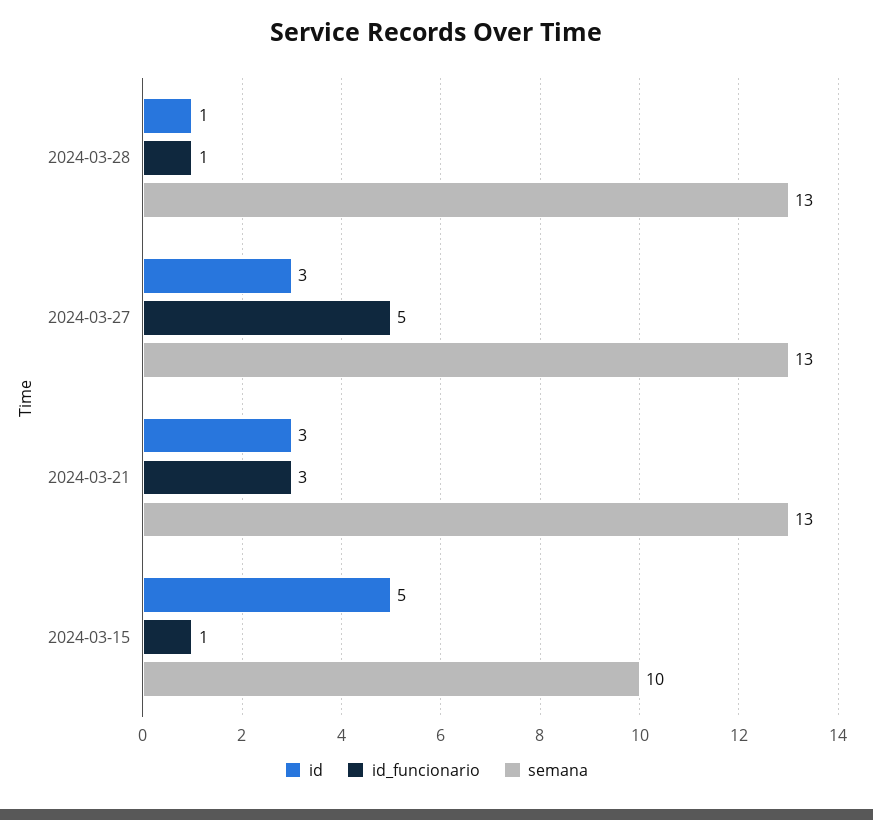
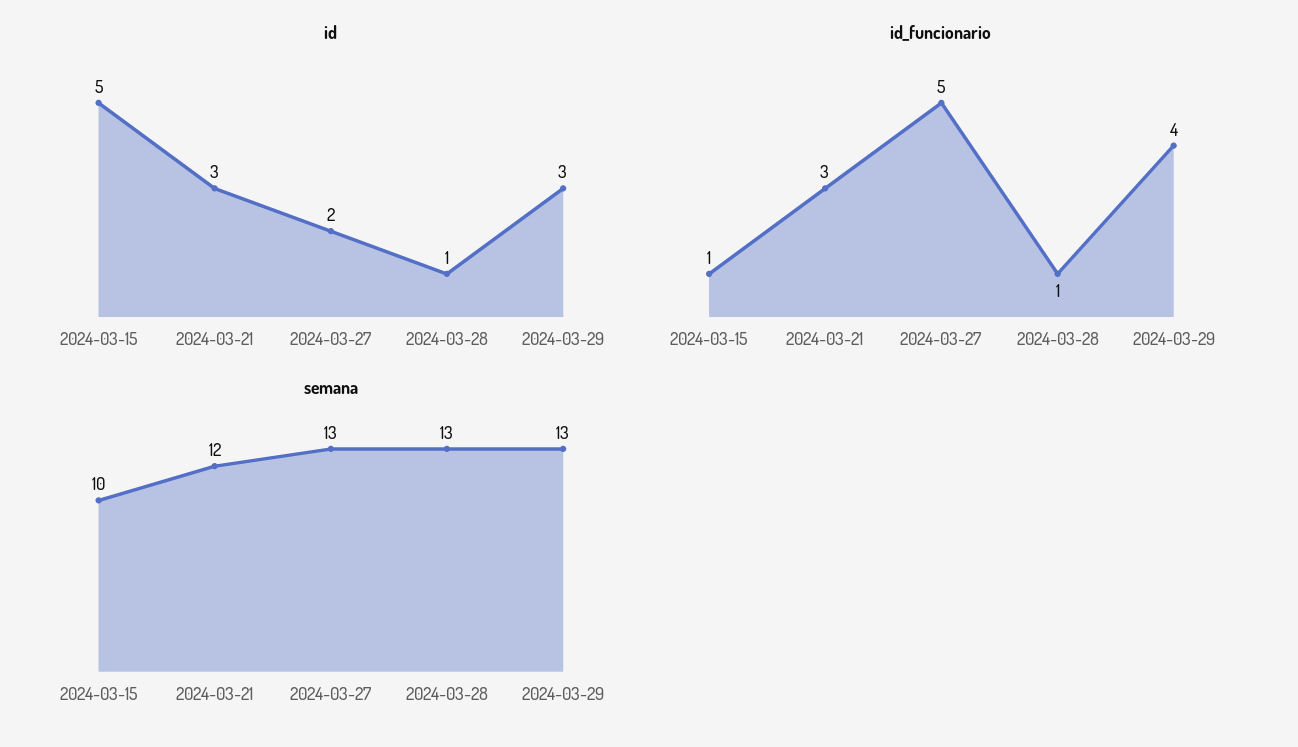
id, 2024-03-27: 3 -> 2
semana, 2024-03-21: 13 -> 12
id, 2024-03-29: none -> 3
id_funcionario, 2024-03-29: none -> 4
semana, 2024-03-29: none -> 13

